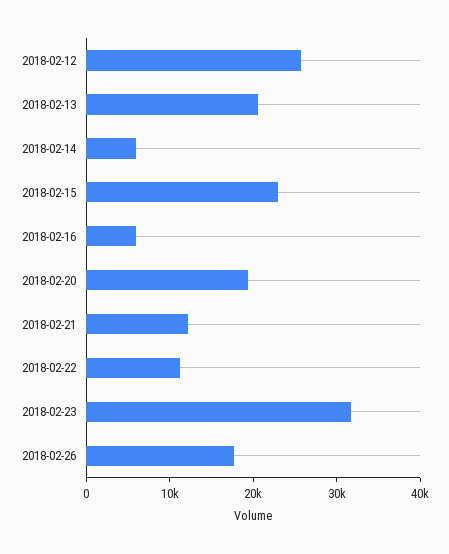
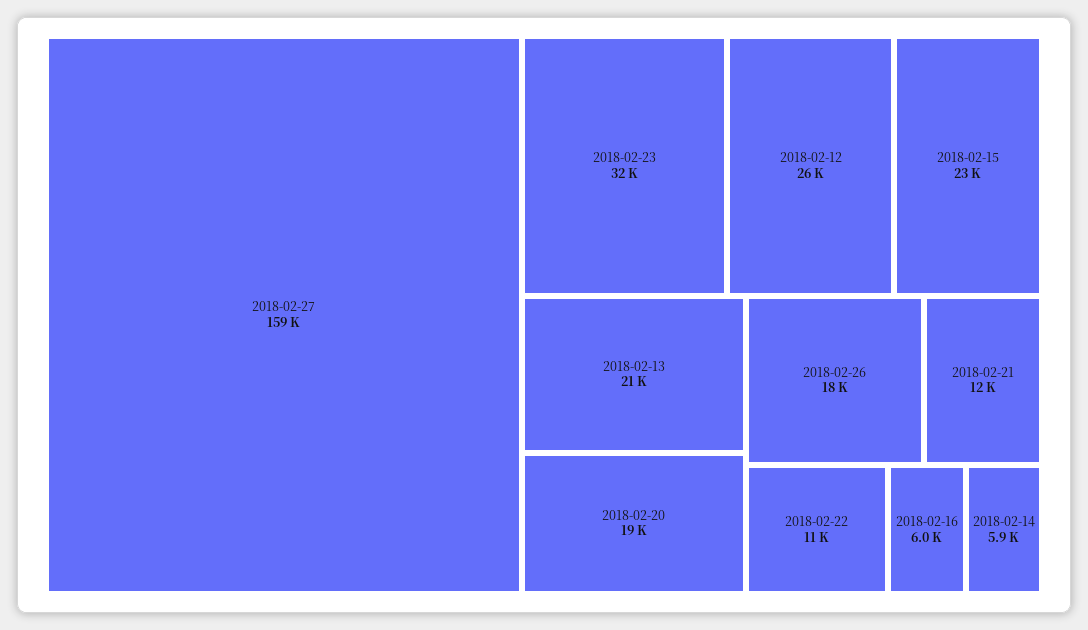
2018-02-27: none -> 159000

